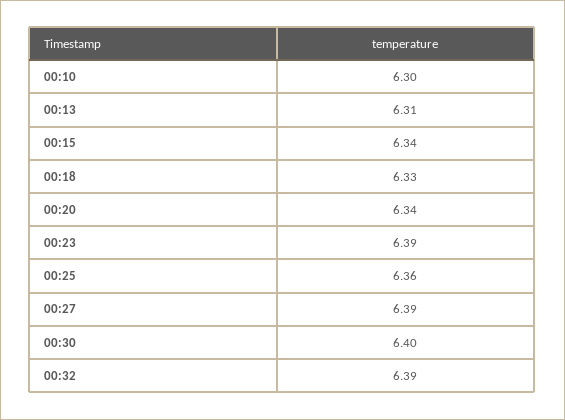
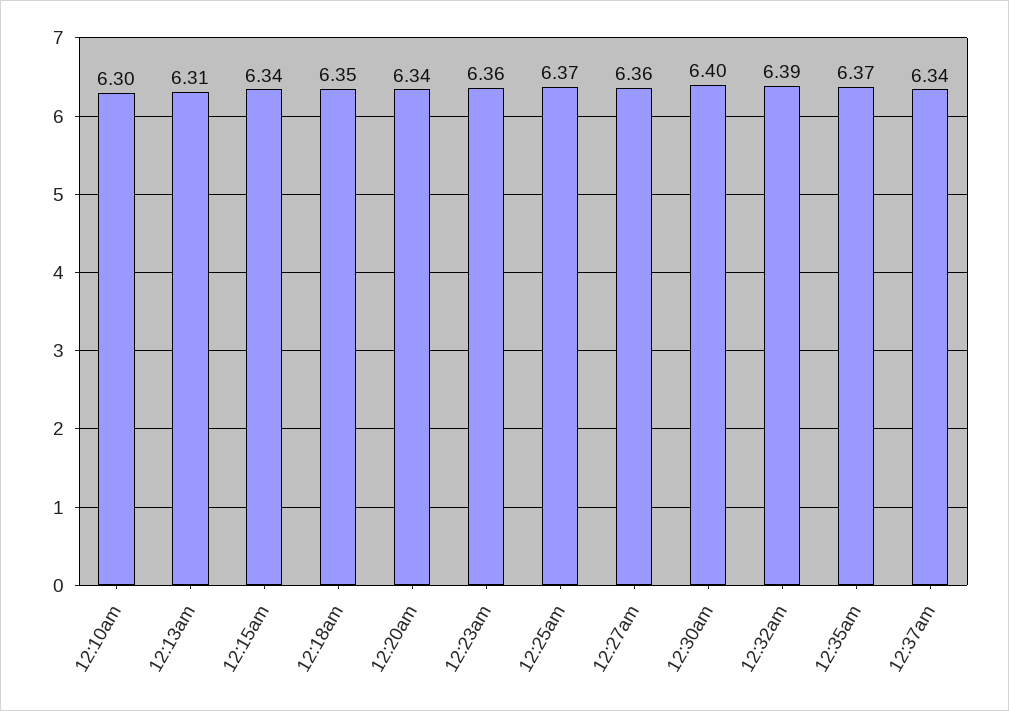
00:18: 6.33 -> 6.35
00:23: 6.39 -> 6.36
00:25: 6.36 -> 6.37
00:27: 6.39 -> 6.36
12:35am: none -> 6.37
12:37am: none -> 6.34

